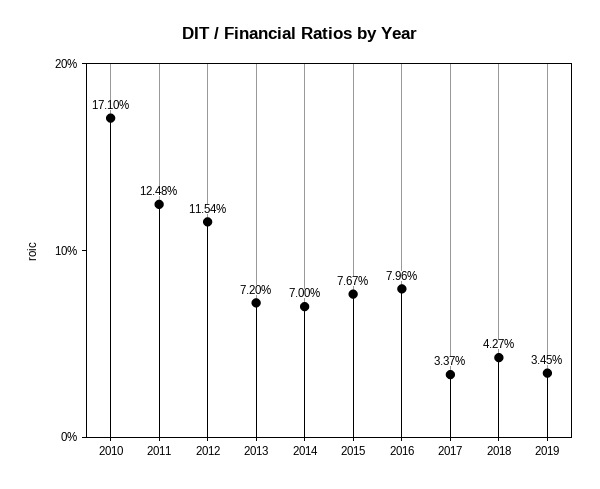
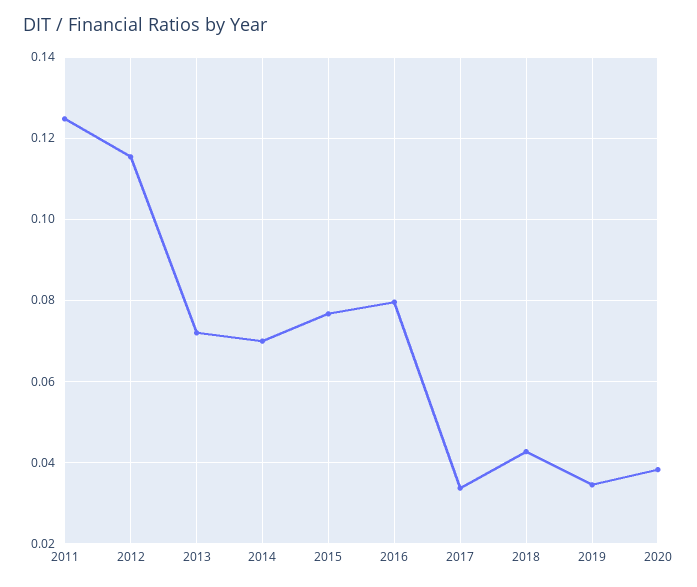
2010: 0.171 -> none
2020: none -> 0.038

